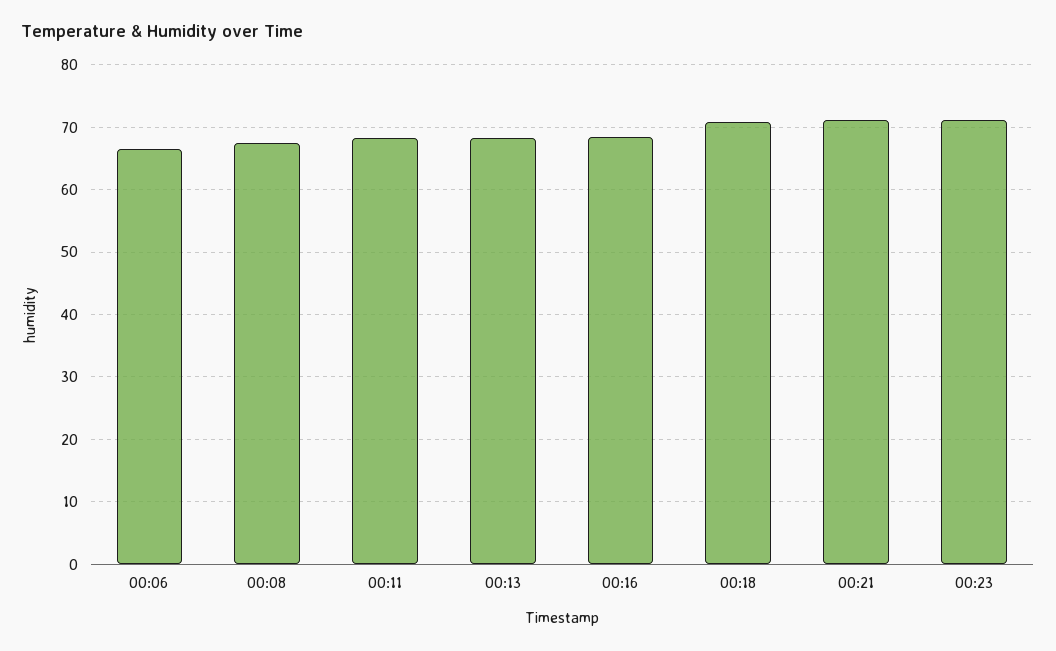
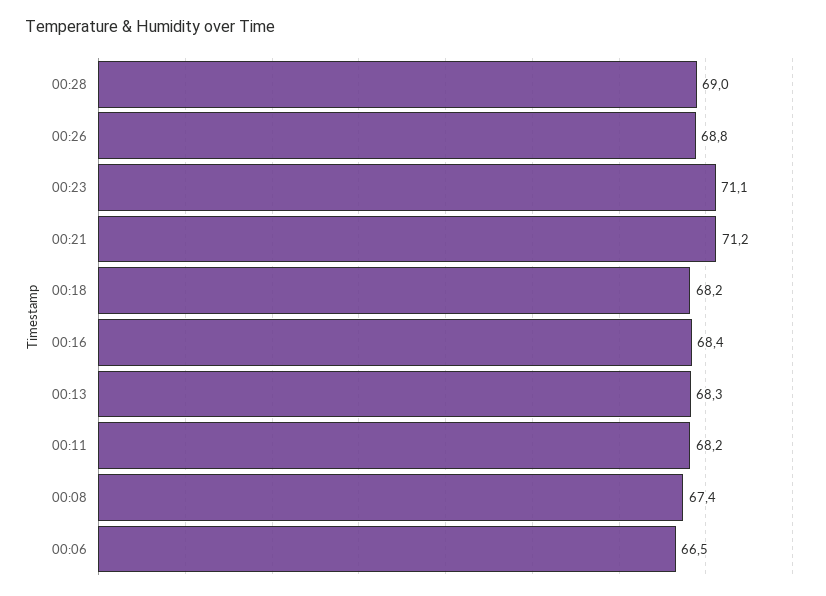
00:18: 71 -> 68.2
00:28: none -> 69
00:26: none -> 68.8

